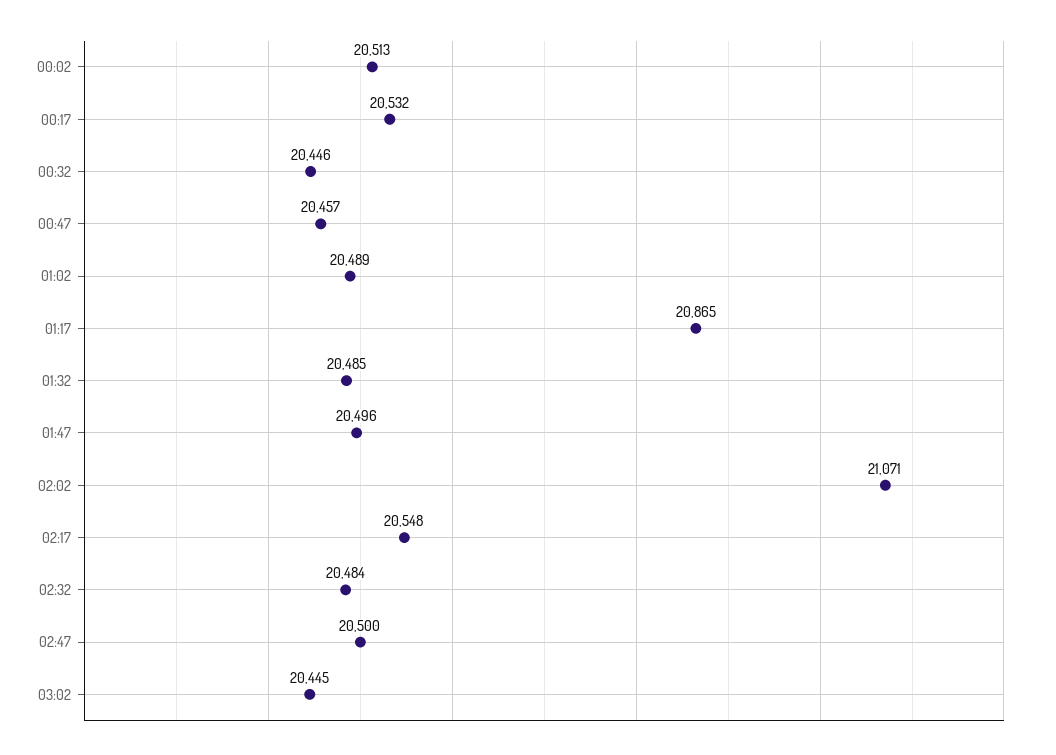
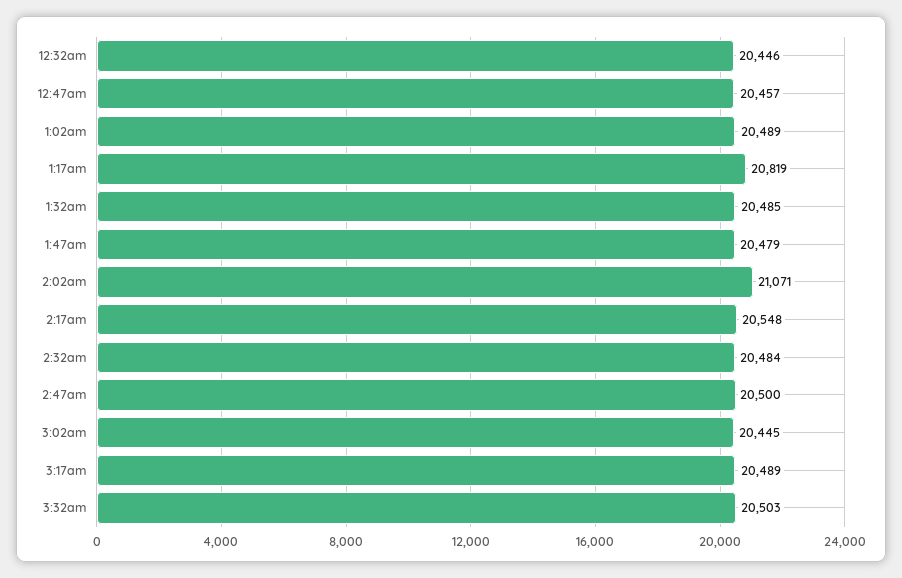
00:02: 20513 -> none
00:17: 20532 -> none
01:17: 20865 -> 20819
01:47: 20496 -> 20479
3:17am: none -> 20489
3:32am: none -> 20503

